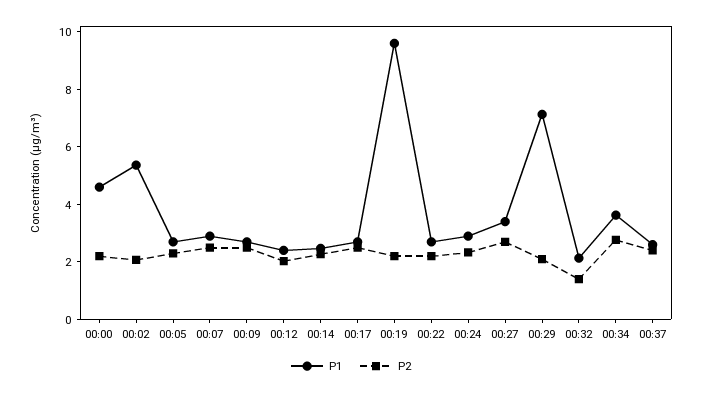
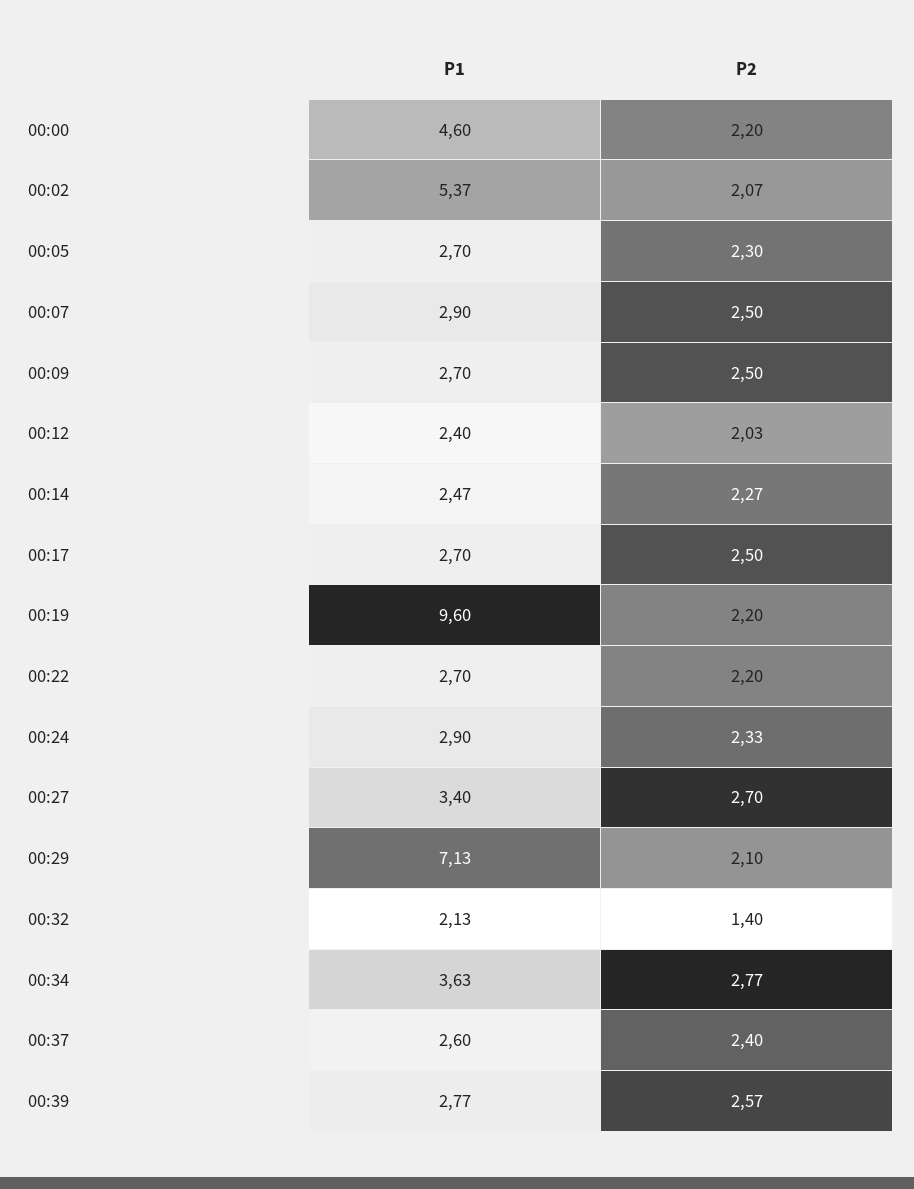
P1, 00:39: none -> 2.77
P2, 00:39: none -> 2.57

